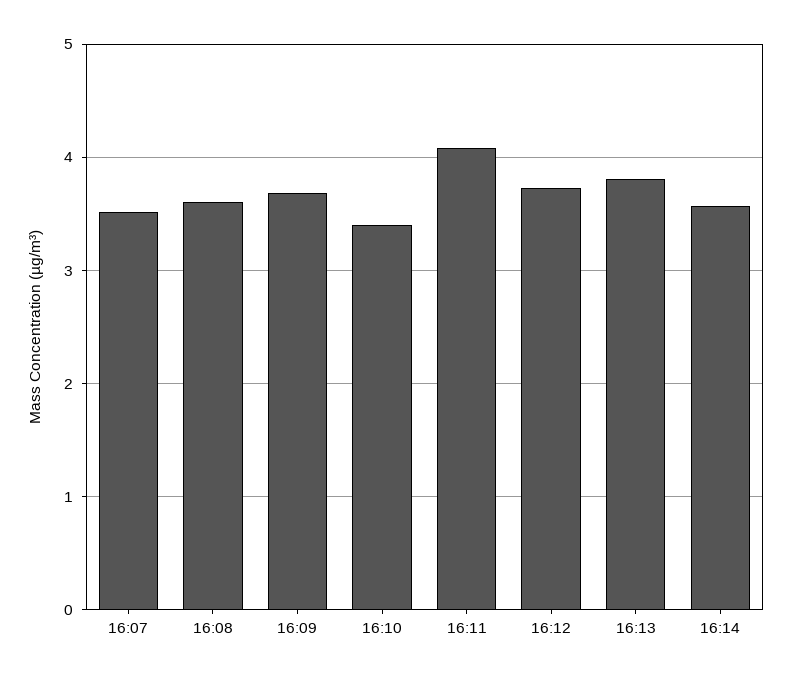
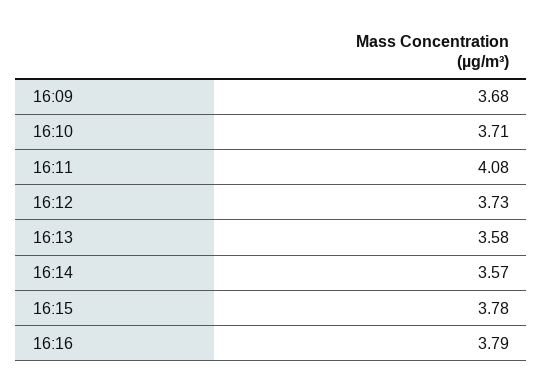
16:07: 3.5 -> none
16:08: 3.6 -> none
16:10: 3.4 -> 3.71
16:13: 3.8 -> 3.58
16:15: none -> 3.78
16:16: none -> 3.79

